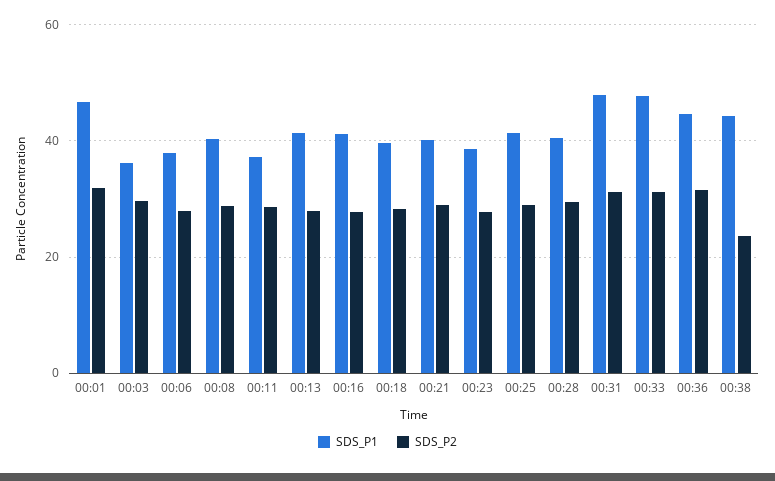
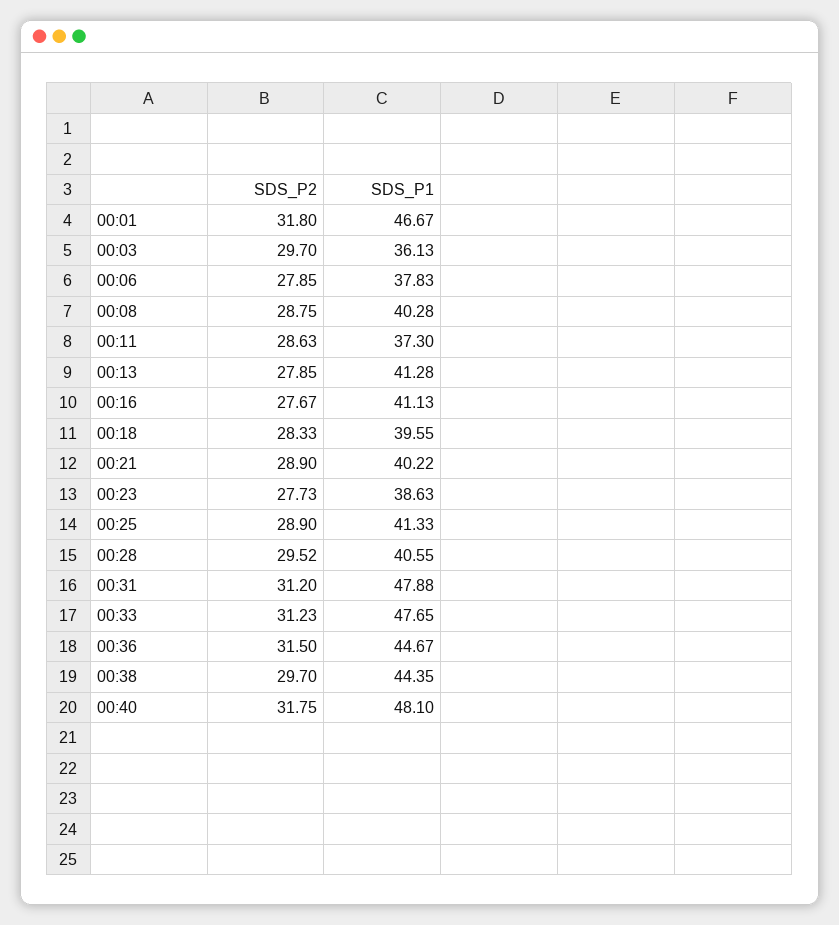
SDS_P2, 00:38: 24 -> 29.7
SDS_P2, 00:40: none -> 31.75
SDS_P1, 00:40: none -> 48.1

